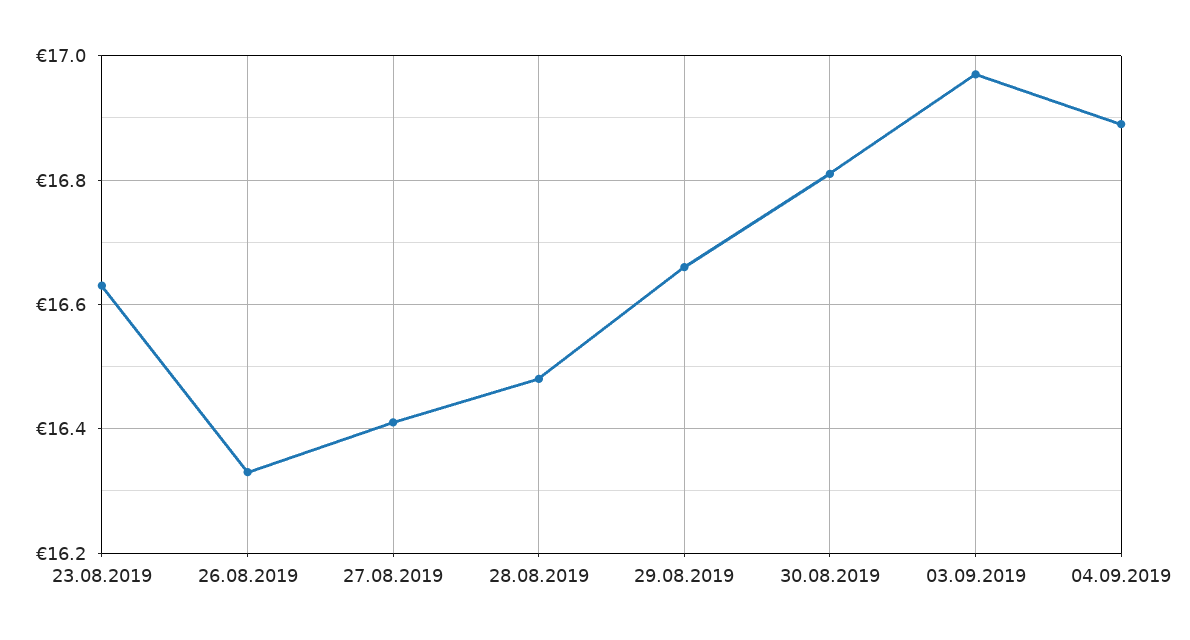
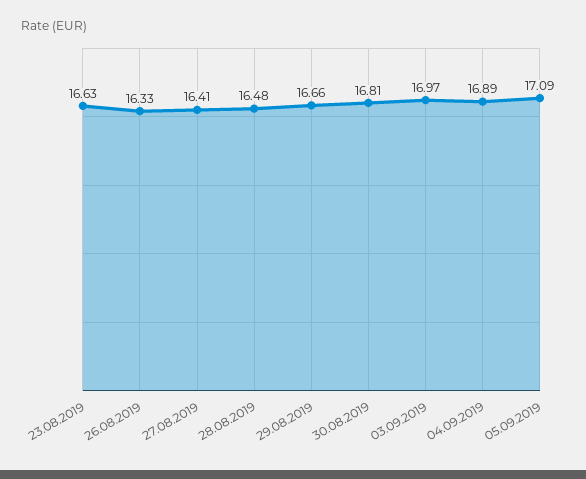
05.09.2019: none -> 17.09

